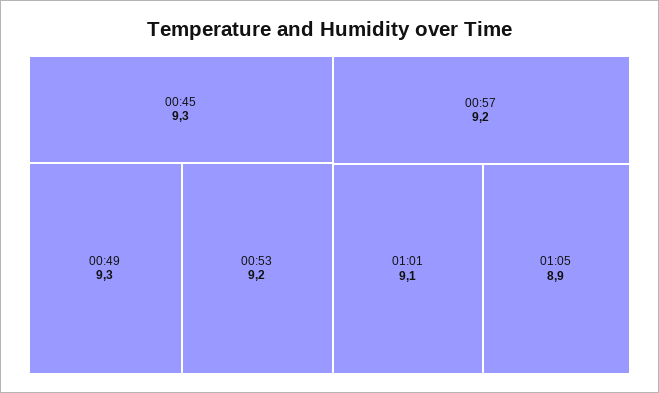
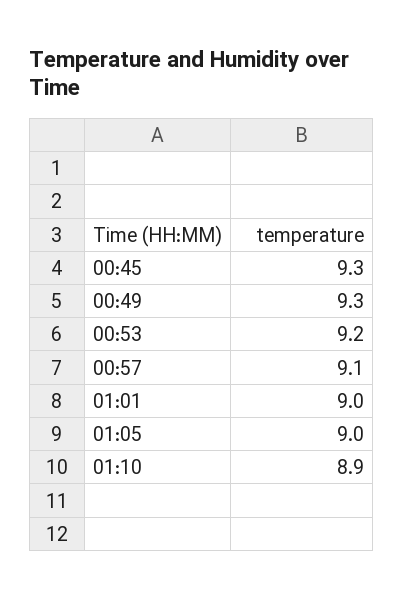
00:57: 9.2 -> 9.1
01:01: 9.1 -> 9
01:05: 8.9 -> 9
01:10: none -> 8.9

